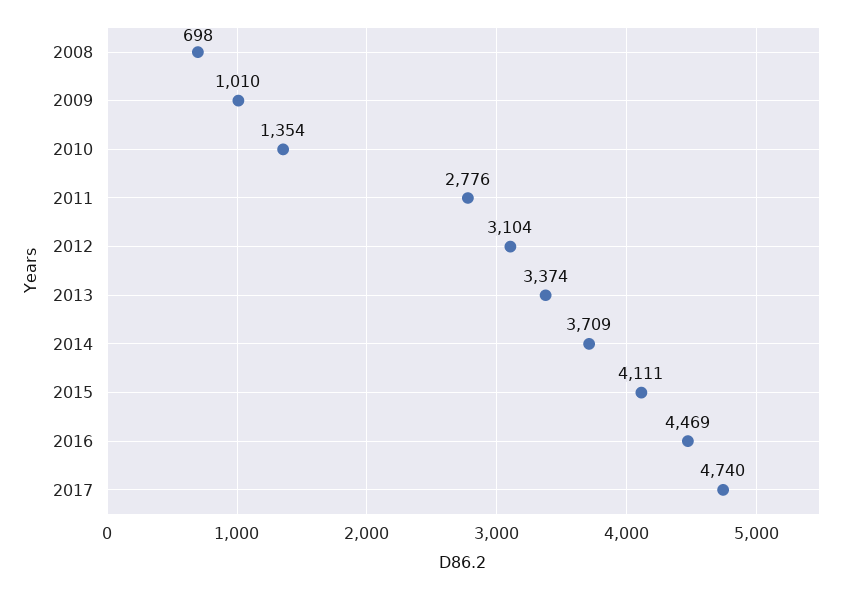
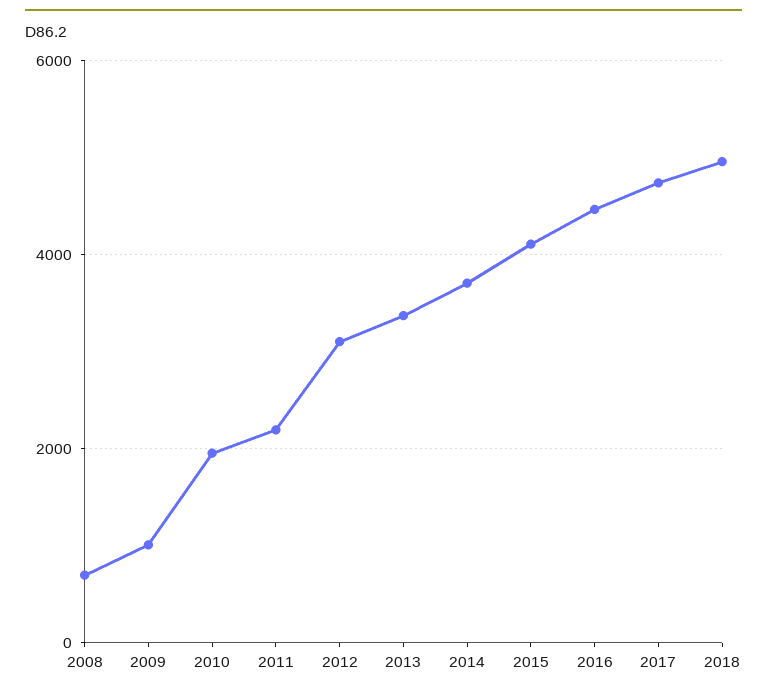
2010: 1354 -> 2000
2011: 2776 -> 2200
2018: none -> 5000

